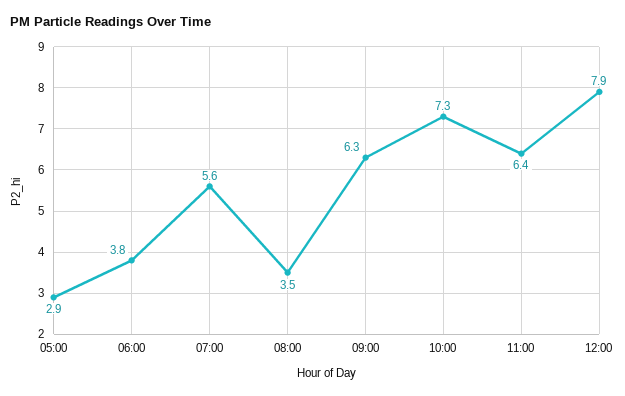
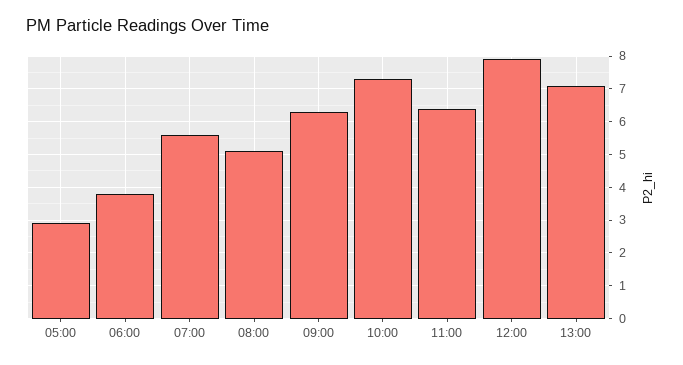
08:00: 3.5 -> 5
13:00: none -> 7

